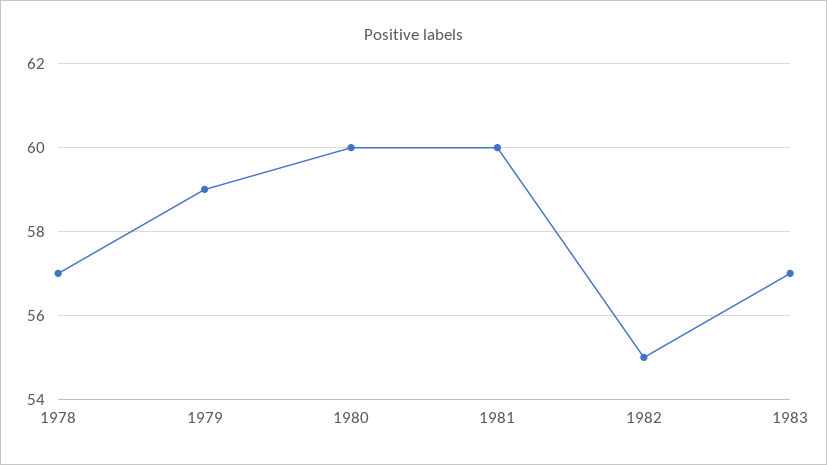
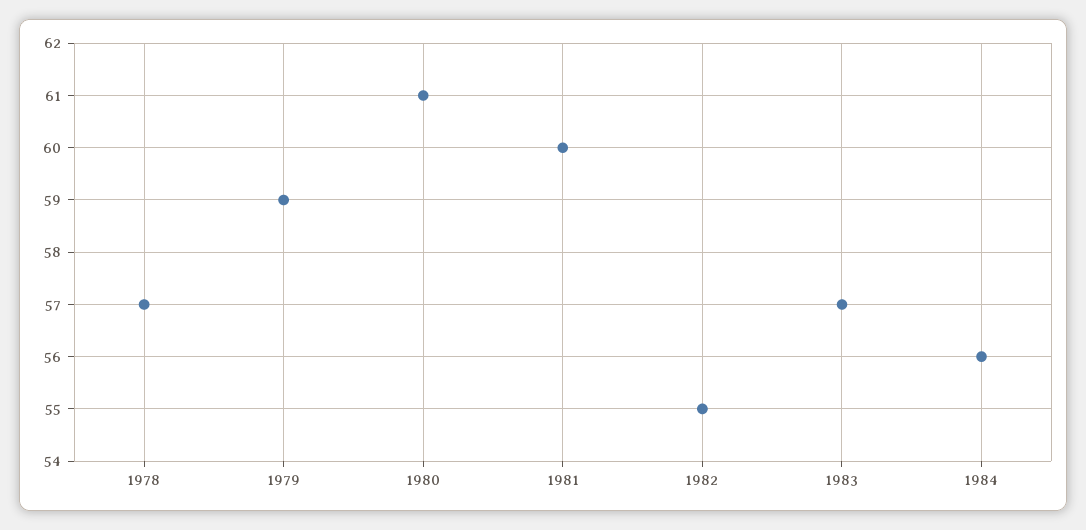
1980: 60 -> 61
1984: none -> 56

